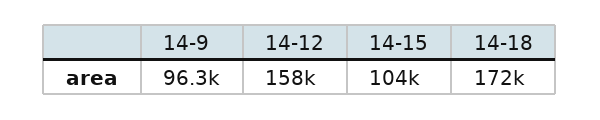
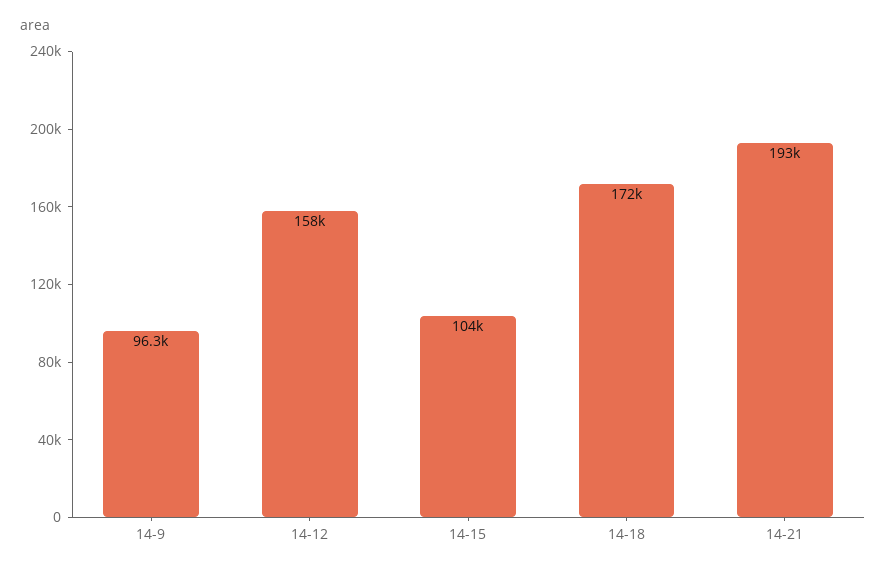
14-21: none -> 193000

